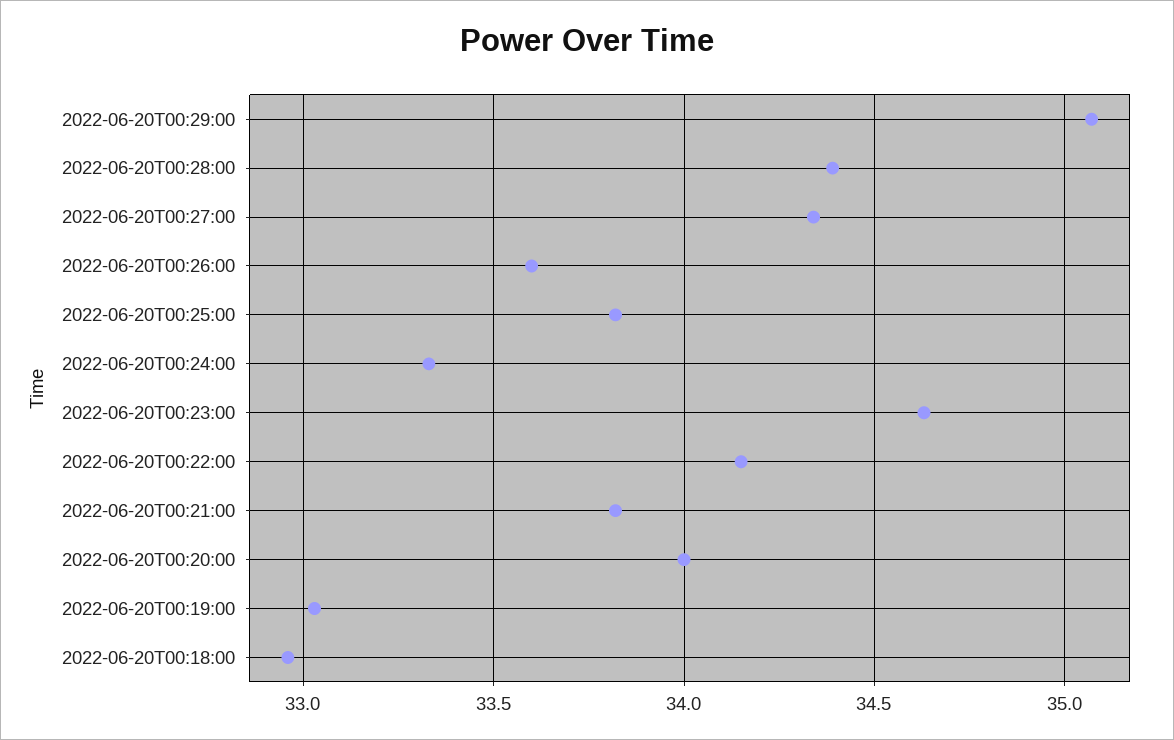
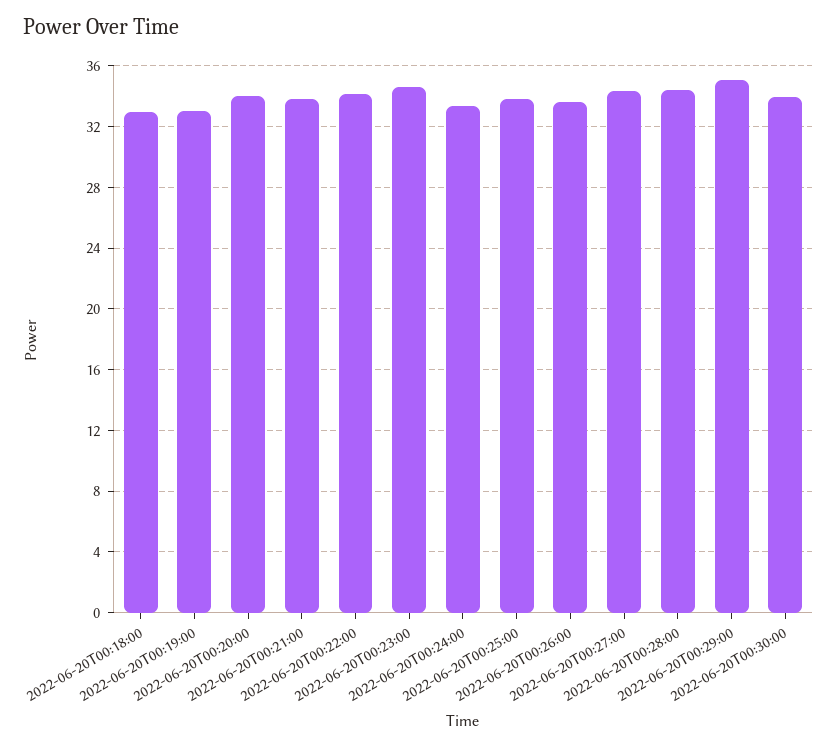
2022-06-20T00:30:00: none -> 34

